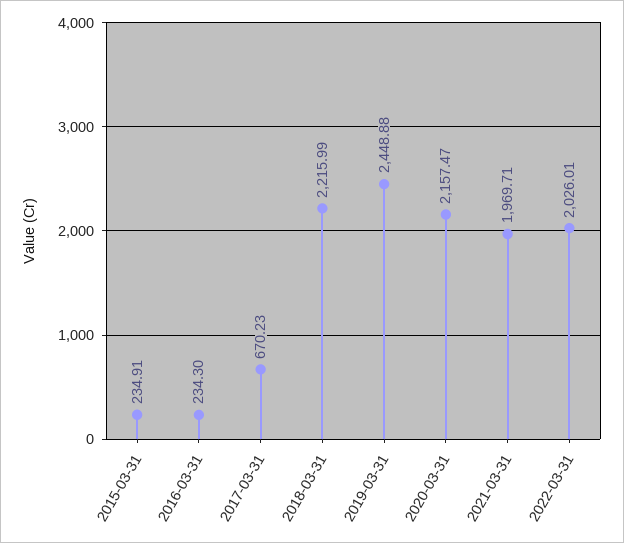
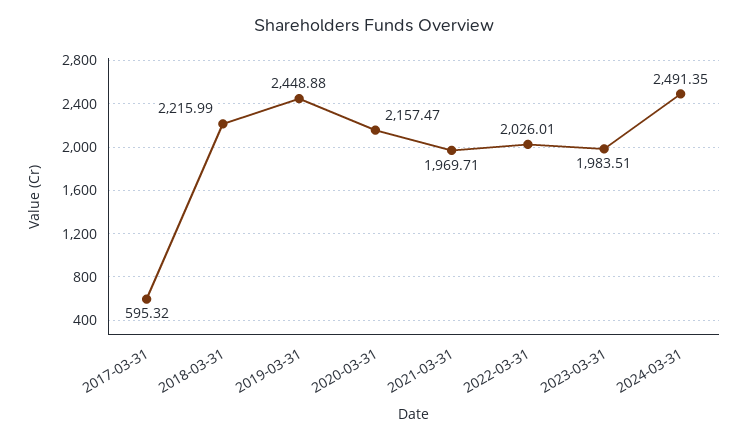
2015-03-31: 234.91 -> none
2016-03-31: 234.3 -> none
2017-03-31: 670.23 -> 595.32
2023-03-31: none -> 1983.51
2024-03-31: none -> 2491.35

